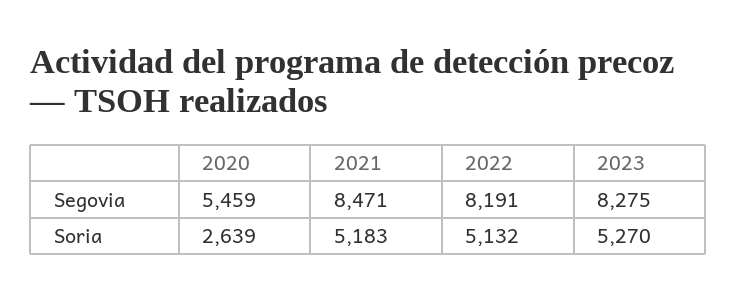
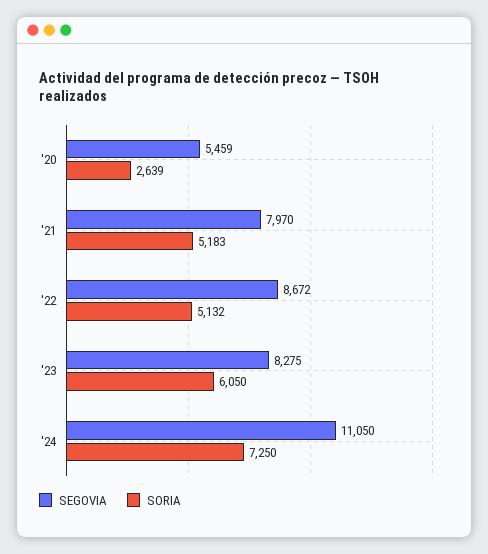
Segovia, 2021: 8471 -> 7970
Segovia, 2022: 8191 -> 8672
Soria, 2023: 5270 -> 6050
Segovia, '24: none -> 11050
Soria, '24: none -> 7250

